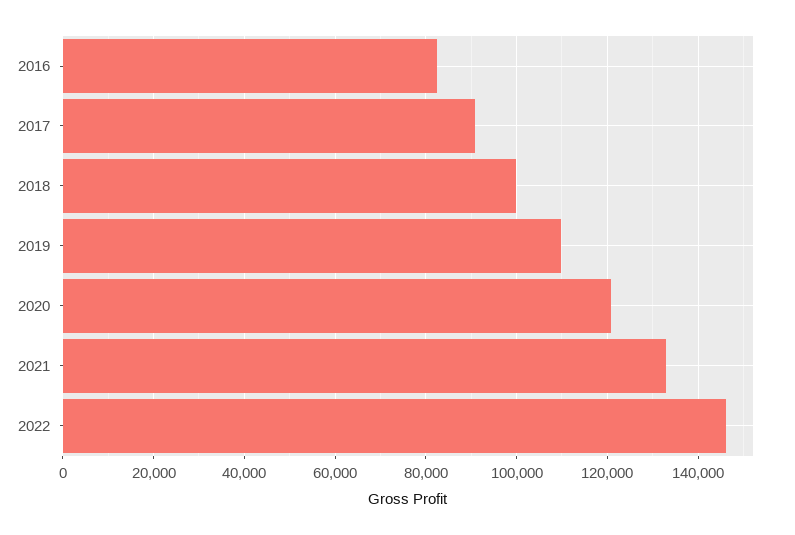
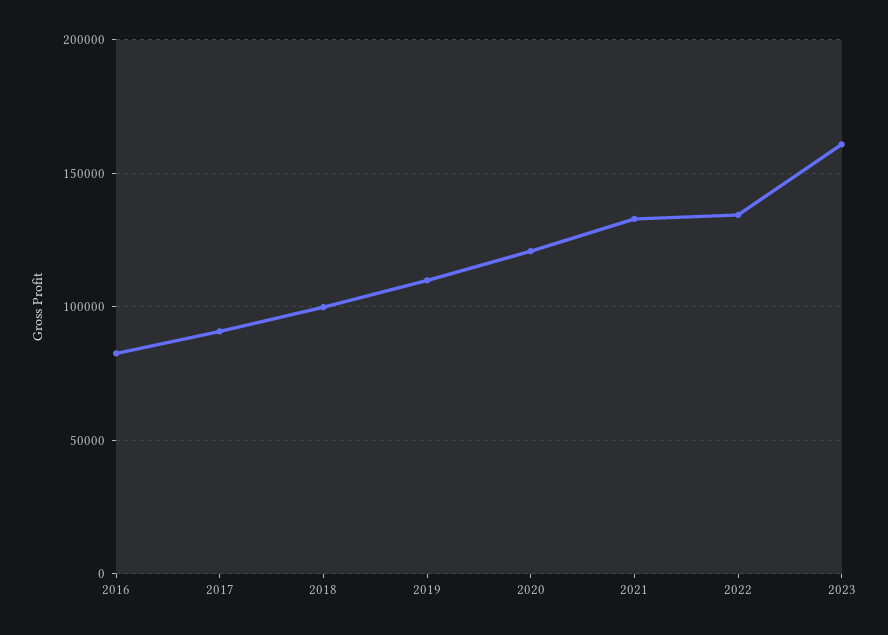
2022: 146000 -> 135000
2023: none -> 160000

